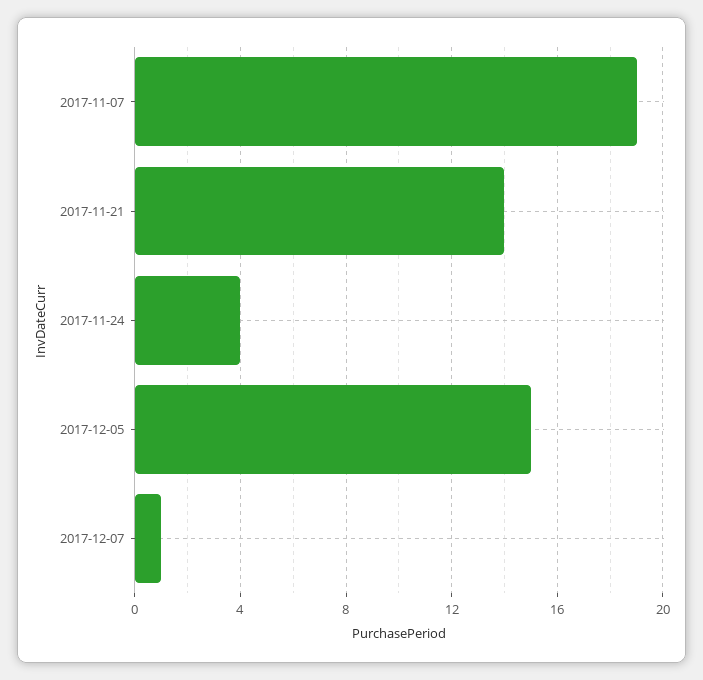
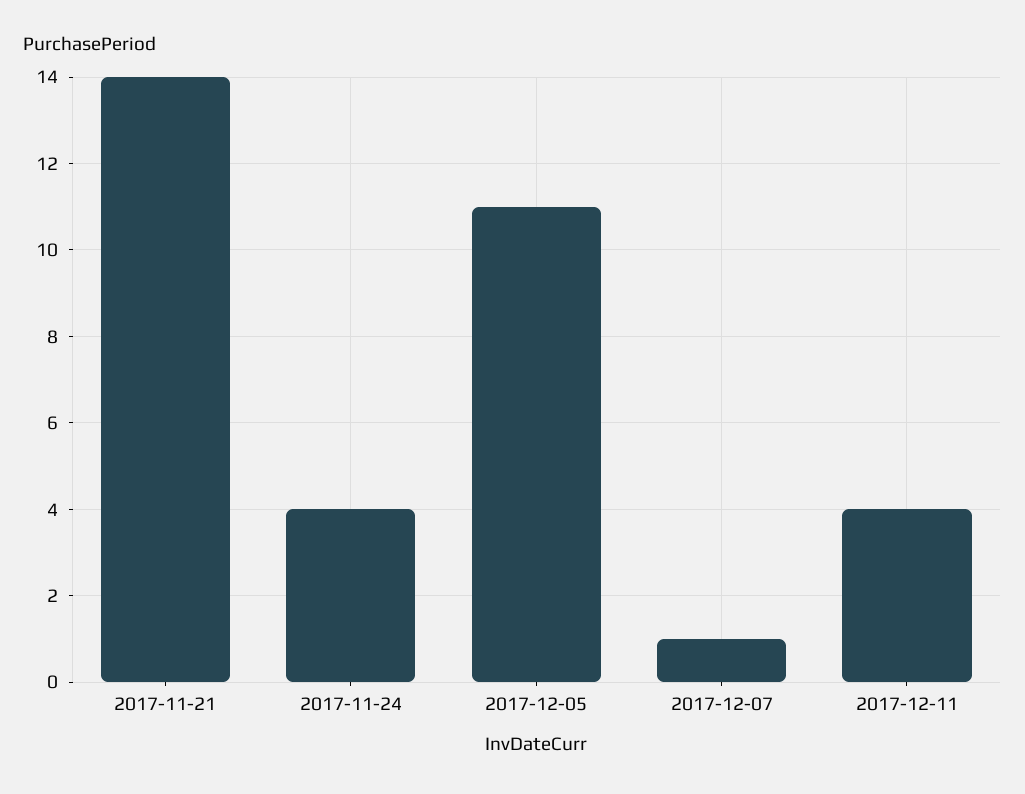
2017-11-07: 19 -> none
2017-12-05: 15 -> 11
2017-12-11: none -> 4

